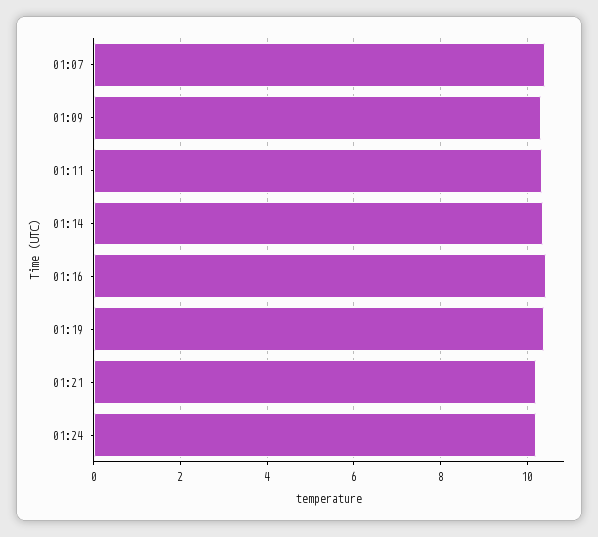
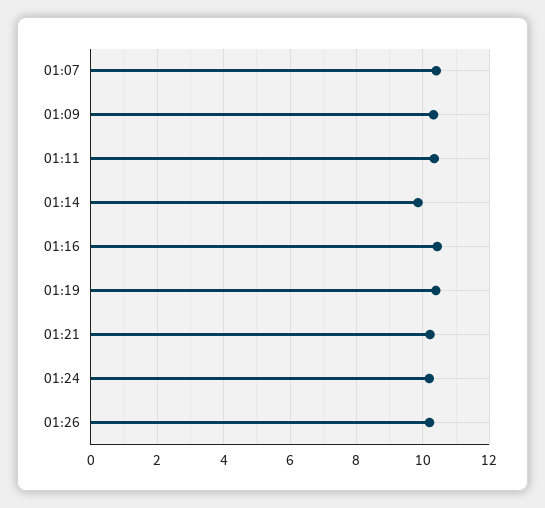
01:14: 10.4 -> 9.8
01:26: none -> 10.2

